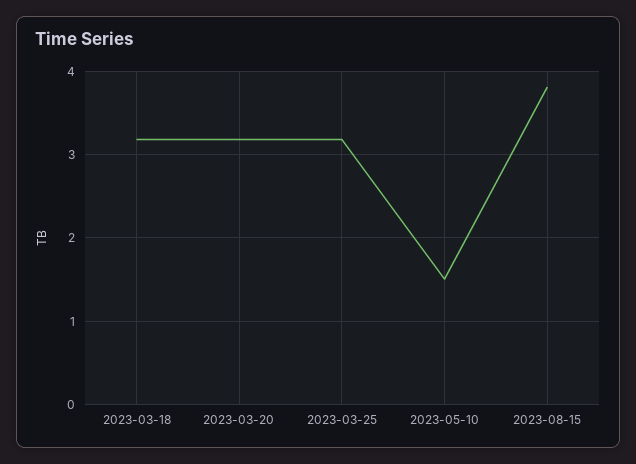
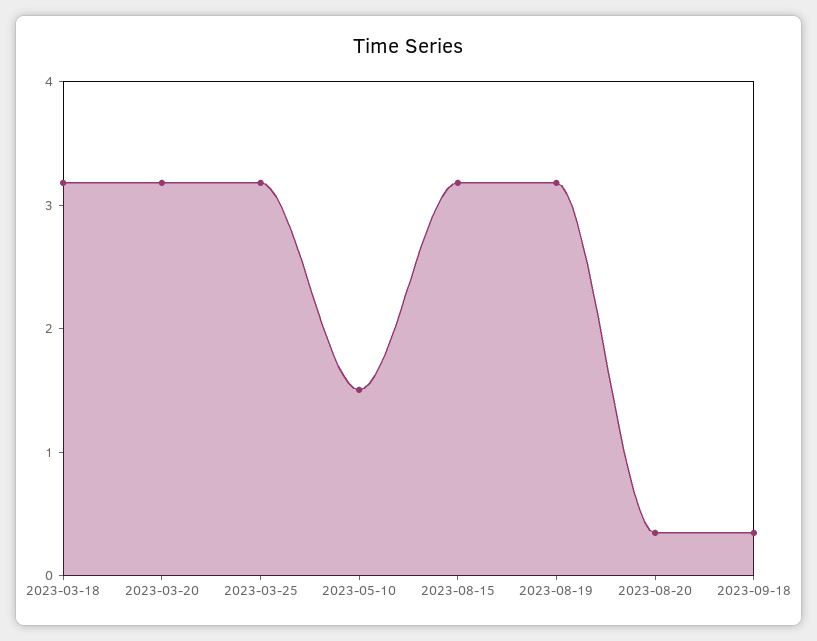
2023-08-15: 3.8 -> 3.2
2023-08-19: none -> 3.2
2023-08-20: none -> 0.4
2023-09-18: none -> 0.4

